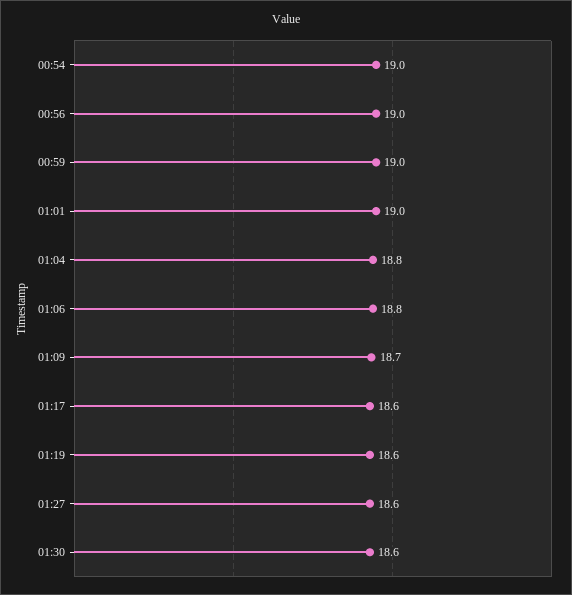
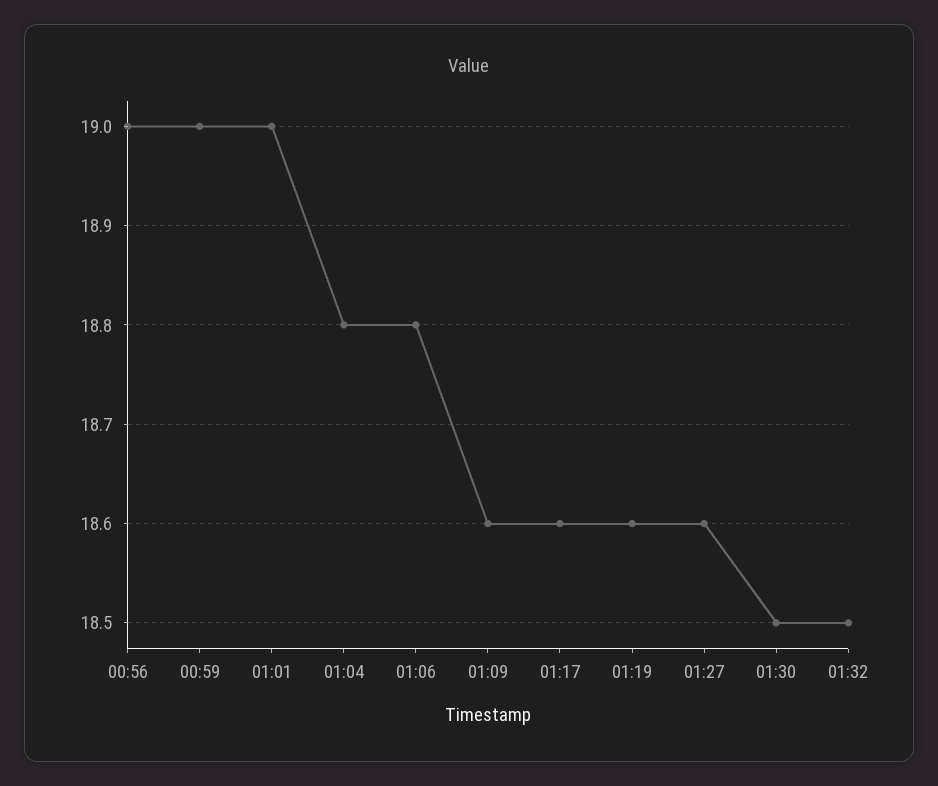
00:54: 19 -> none
01:09: 18.7 -> 18.6
01:30: 18.6 -> 18.5
01:32: none -> 18.5

